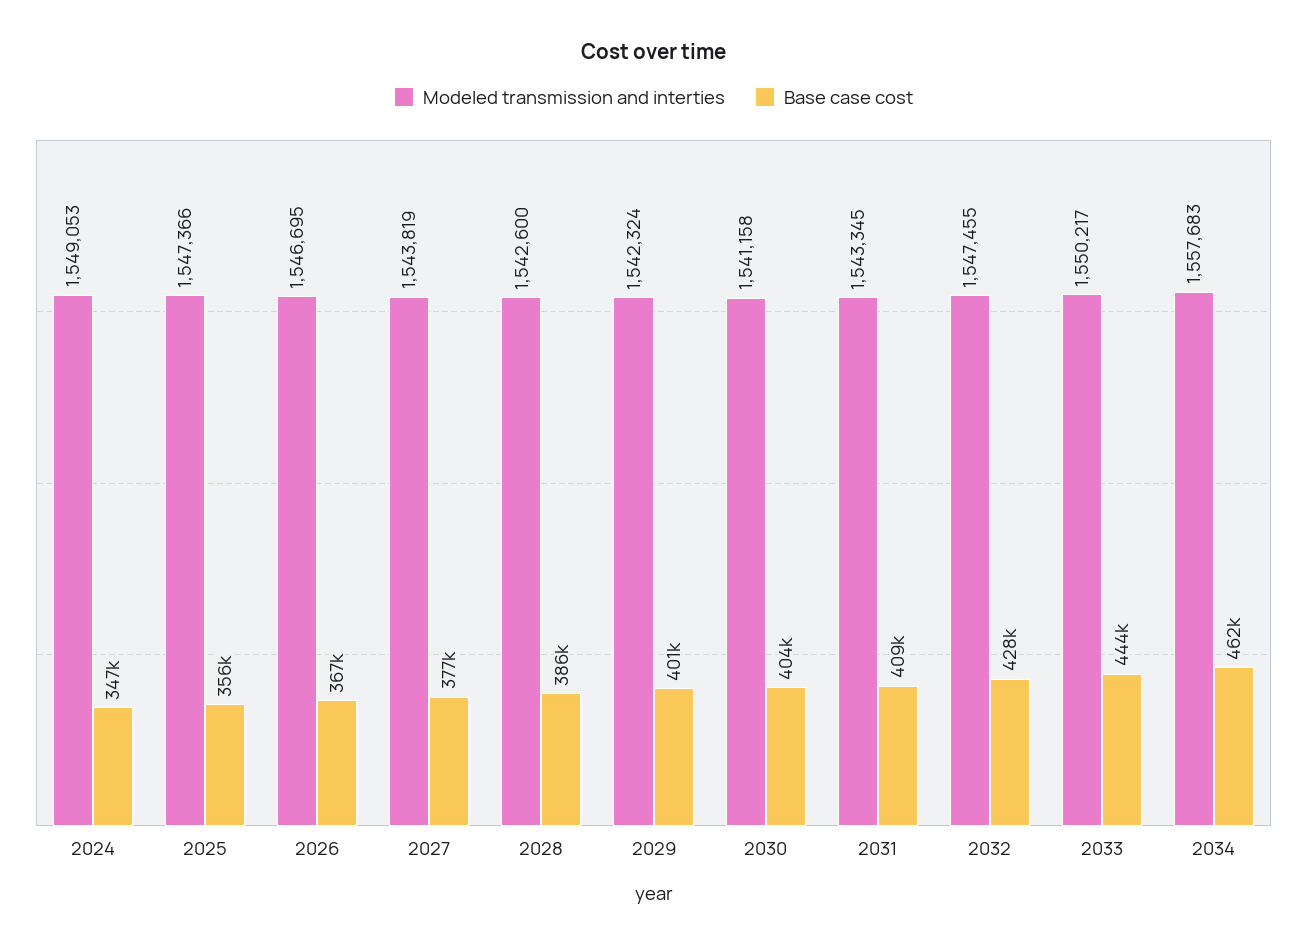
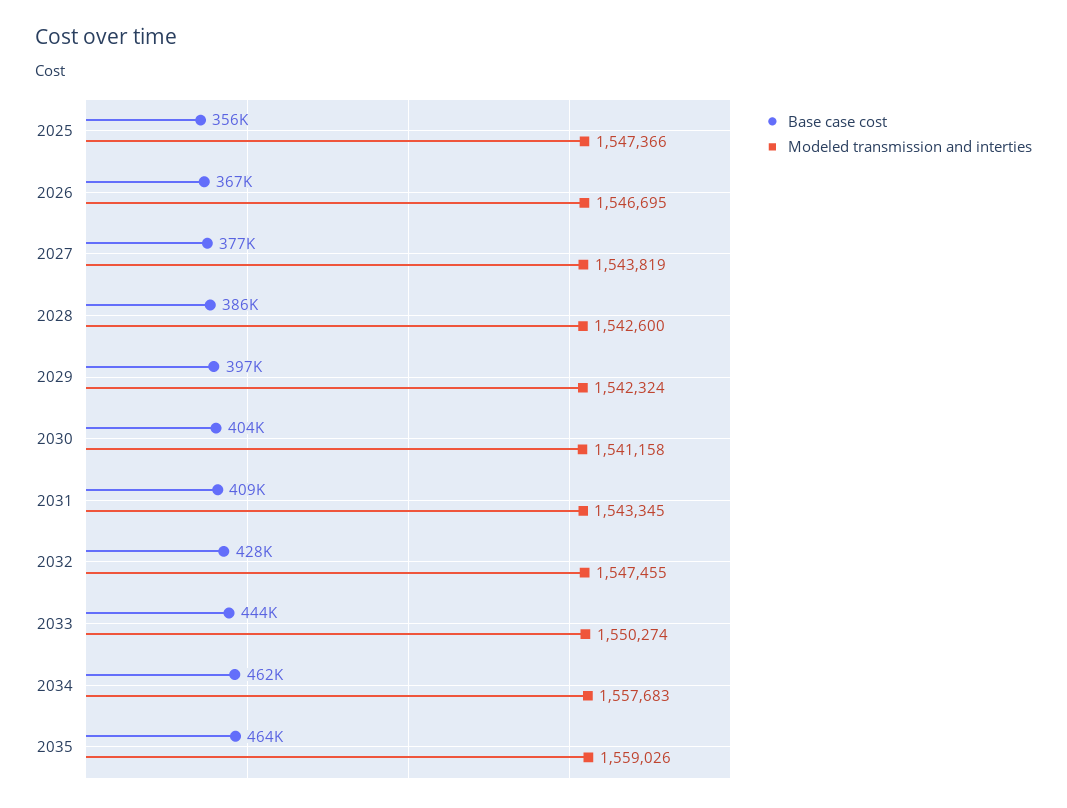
Modeled transmission and interties, 2024: 1549053 -> none
Base case cost, 2024: 347000 -> none
Base case cost, 2029: 401000 -> 397000
Modeled transmission and interties, 2033: 1550217 -> 1550274
Base case cost, 2035: none -> 464000
Modeled transmission and interties, 2035: none -> 1559026

